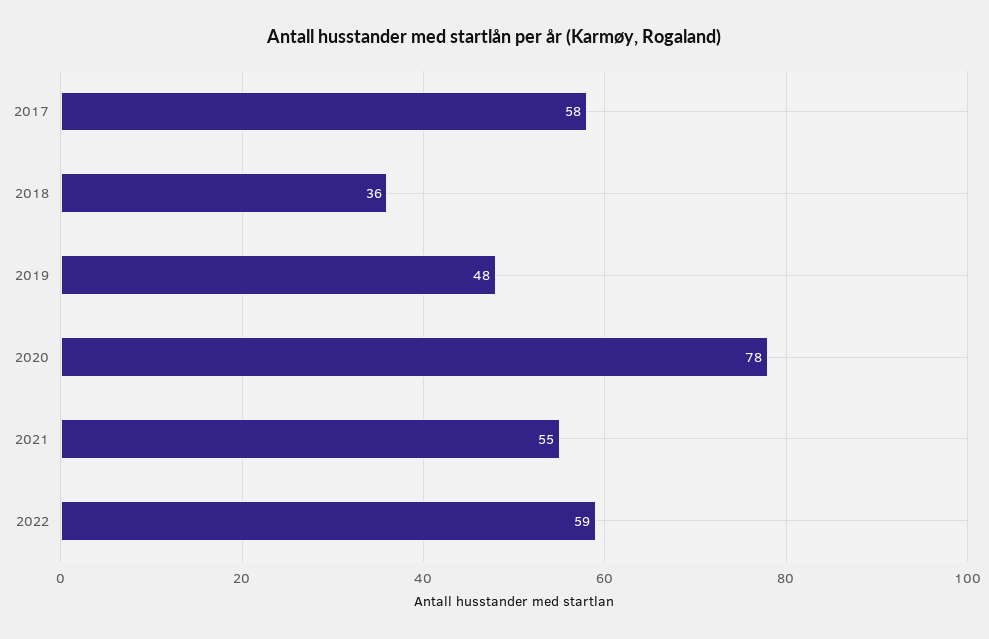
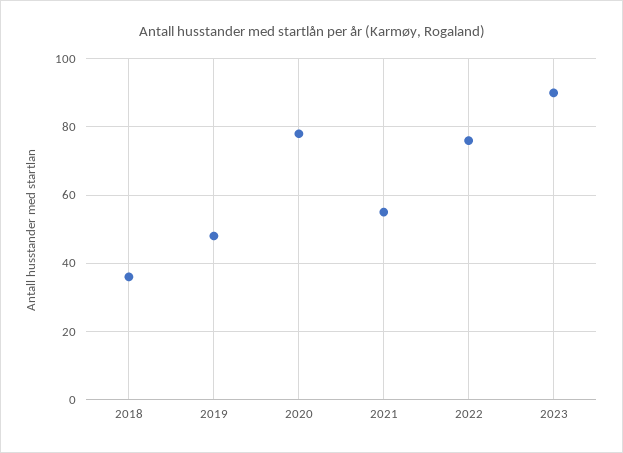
2017: 58 -> none
2022: 59 -> 75
2023: none -> 90

